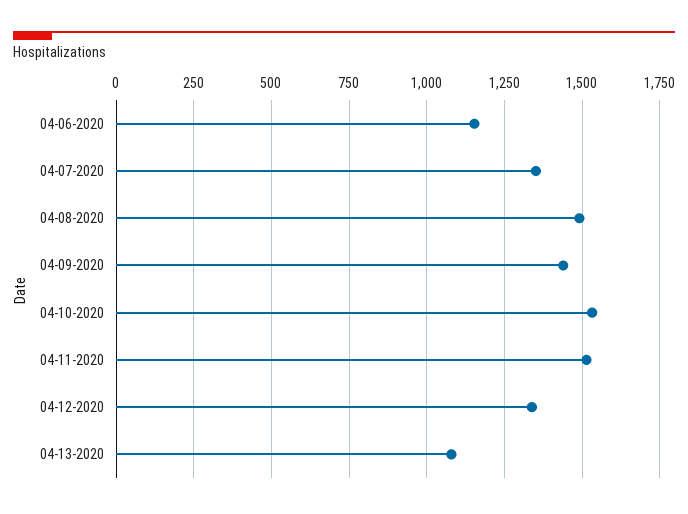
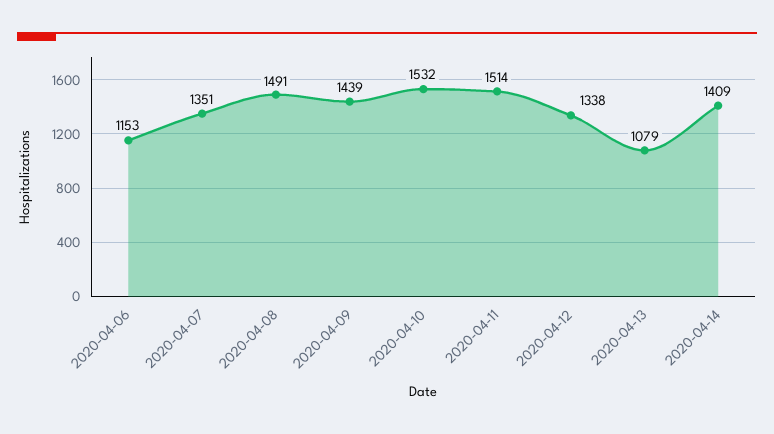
2020-04-14: none -> 1409

